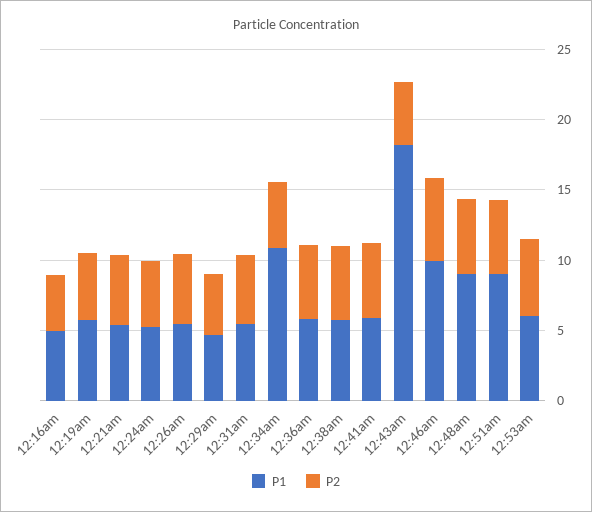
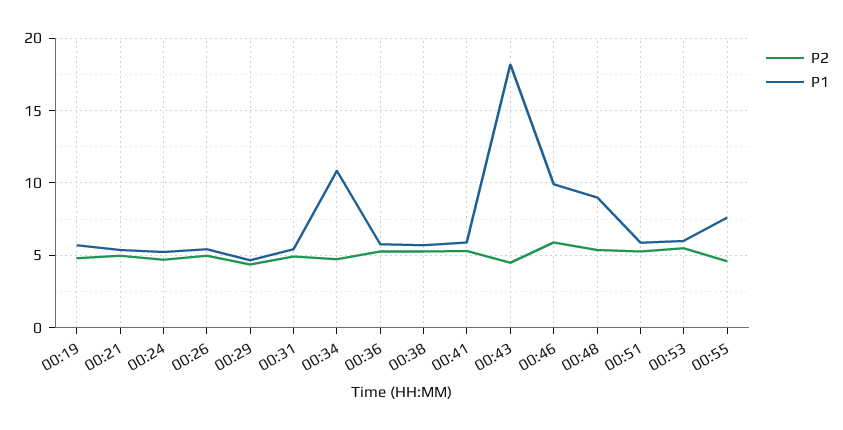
P1, 12:16am: 5 -> none
P2, 12:16am: 4 -> none
P1, 12:51am: 9 -> 6
P2, 00:55: none -> 4.5
P1, 00:55: none -> 7.5

